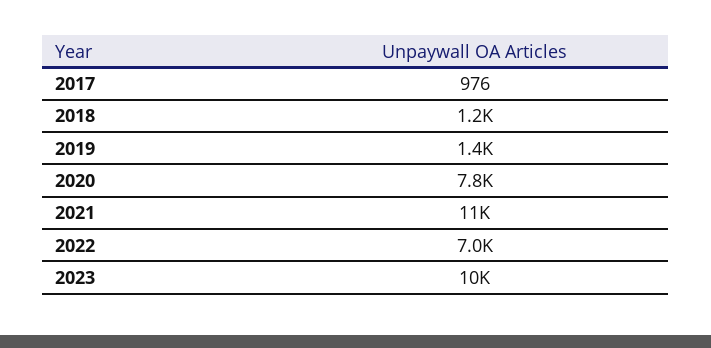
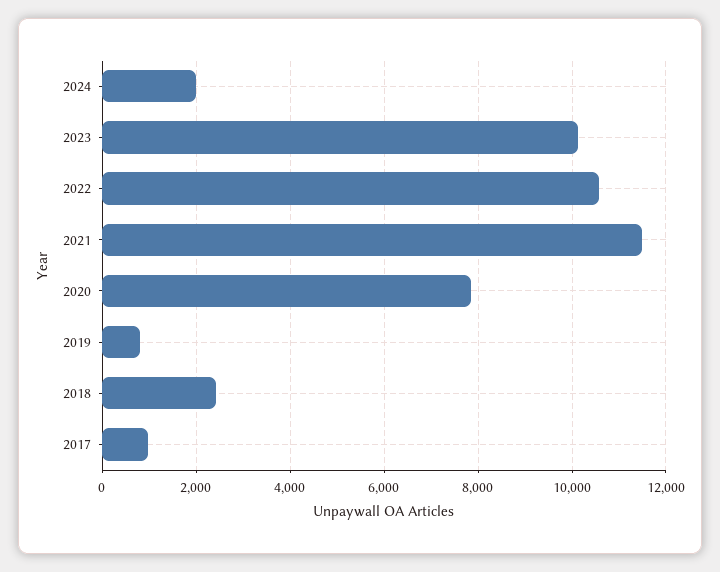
2018: 1200 -> 2400
2019: 1400 -> 800
2022: 7000 -> 10600
2024: none -> 2000

